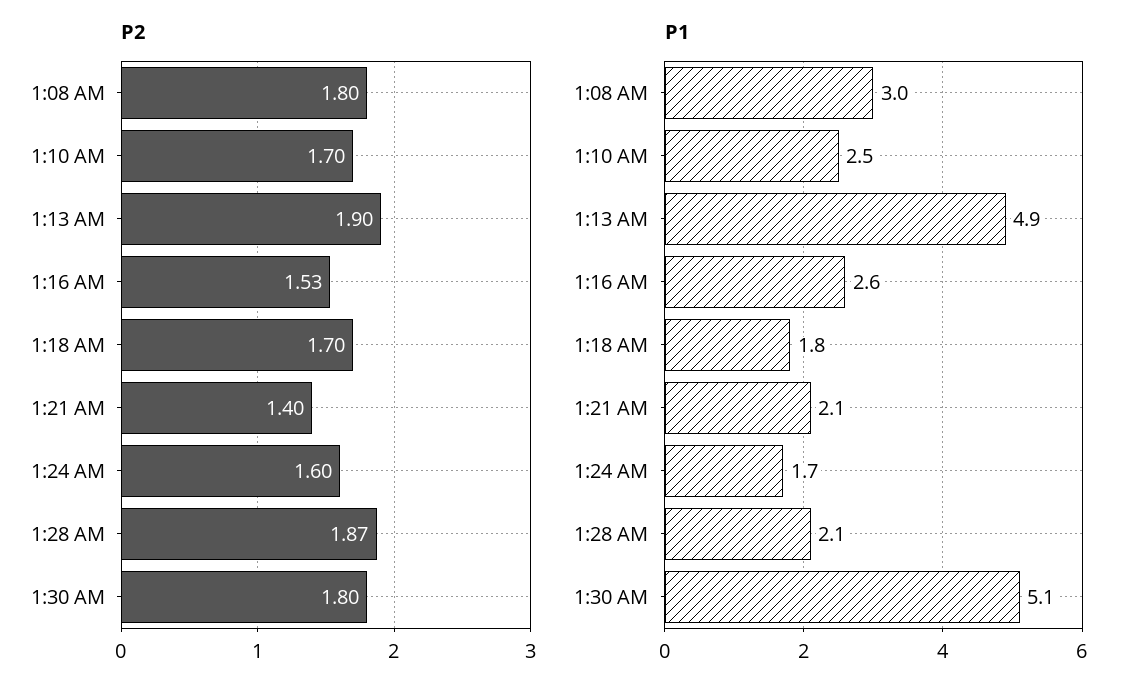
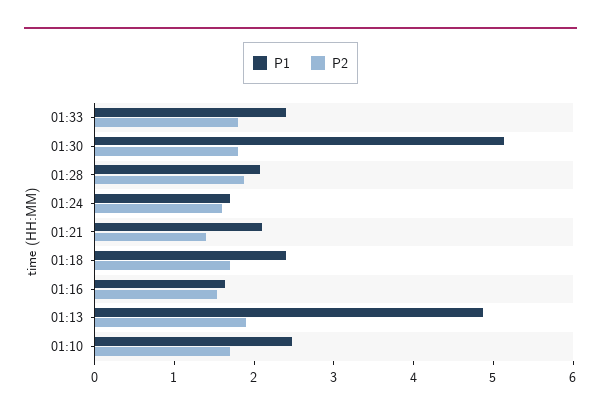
P2, 1:08 AM: 1.8 -> none
P1, 1:08 AM: 3 -> none
P1, 1:16 AM: 2.6 -> 1.6
P1, 1:18 AM: 1.8 -> 2.4
P1, 01:33: none -> 2.4
P2, 01:33: none -> 1.8

